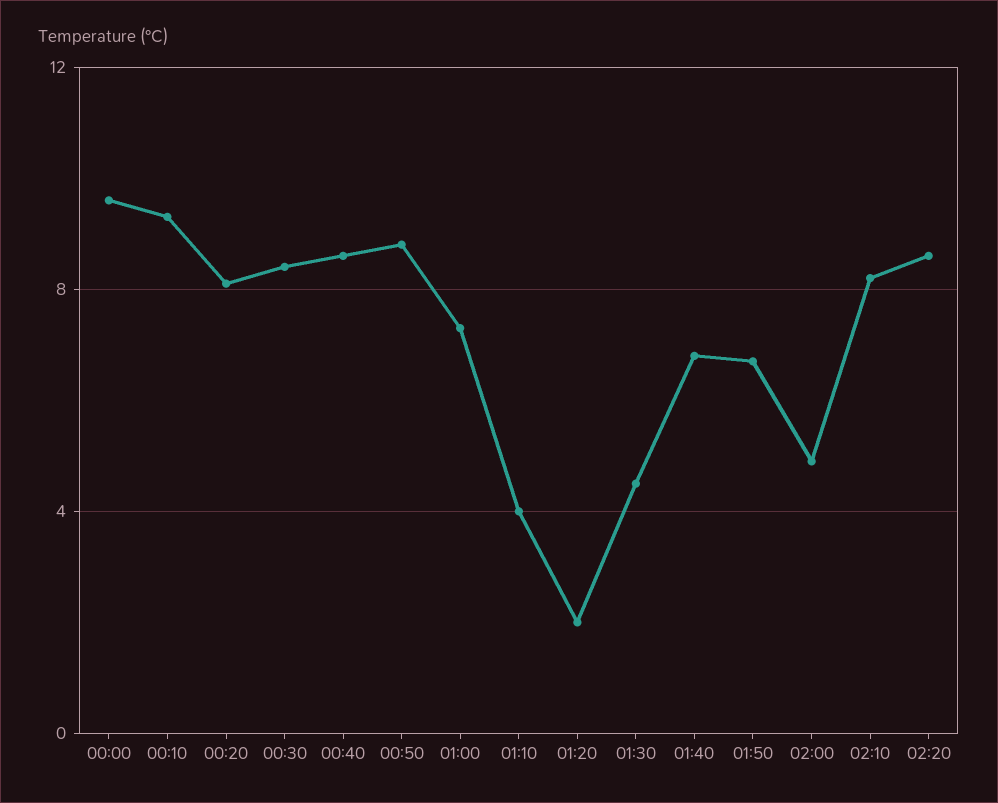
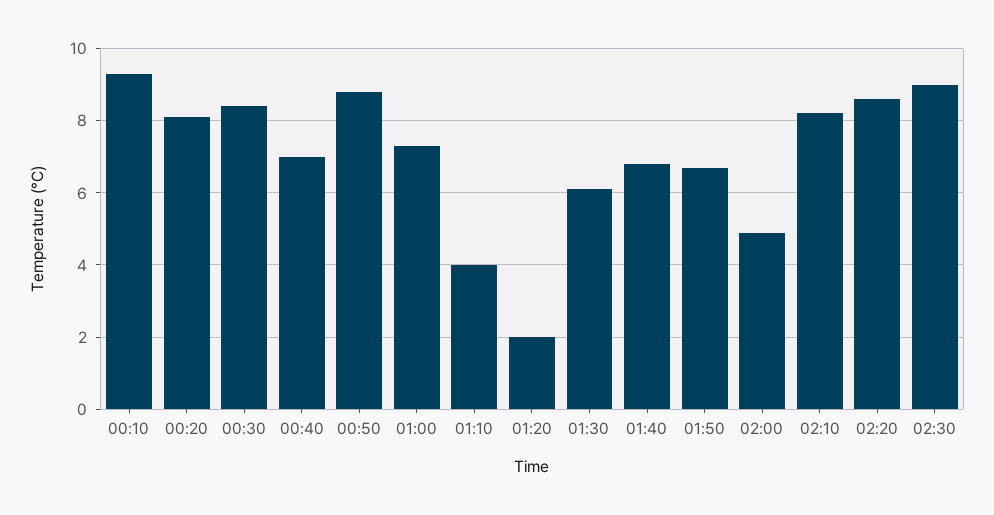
00:00: 9.5 -> none
00:40: 8.5 -> 7
01:30: 4.5 -> 6
02:30: none -> 9

